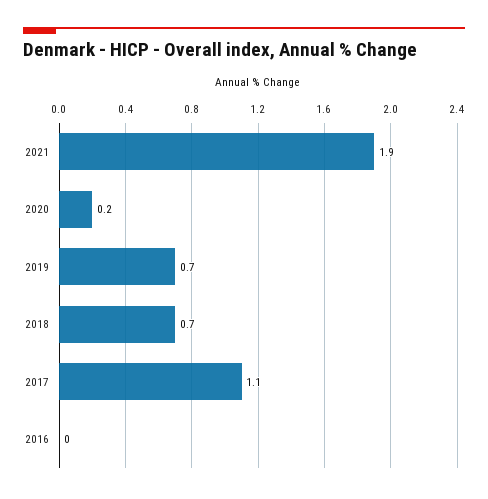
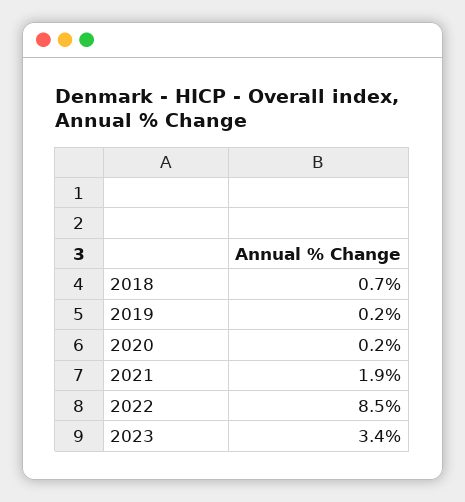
2019: 0.7 -> 0.2
2017: 1.1 -> none
2016: 0 -> none
2022: none -> 8.5
2023: none -> 3.4

